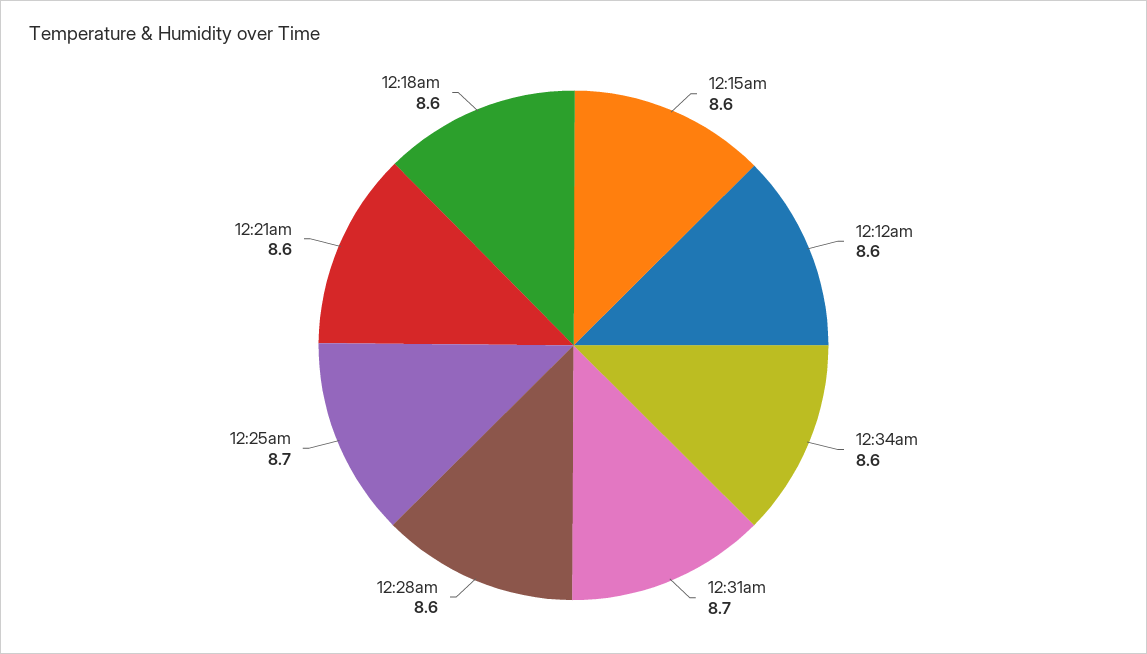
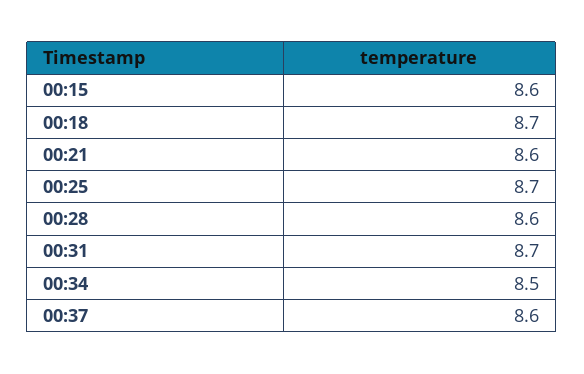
12:12am: 8.6 -> none
12:34am: 8.6 -> 8.5
12:18am: 8.6 -> 8.7
00:37: none -> 8.6

